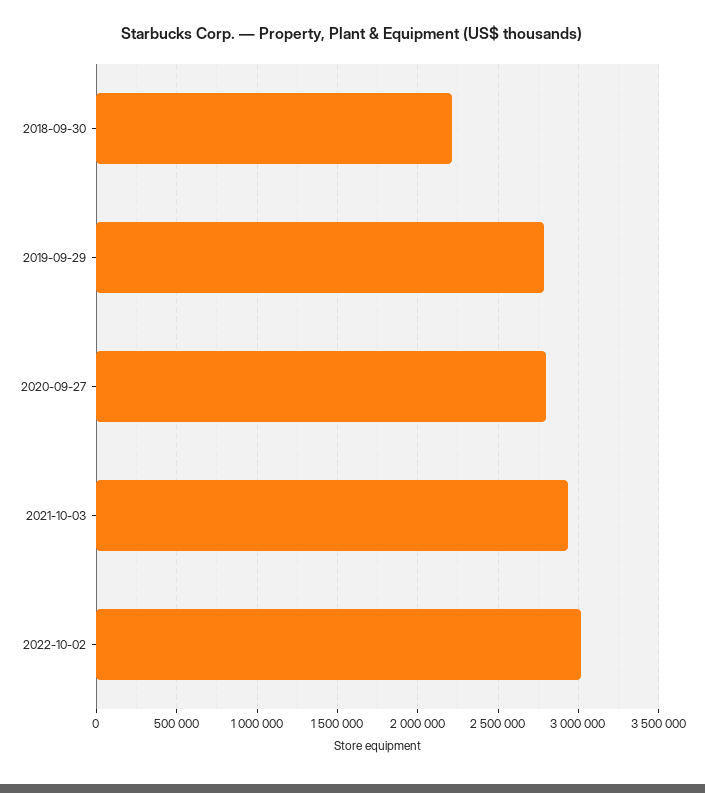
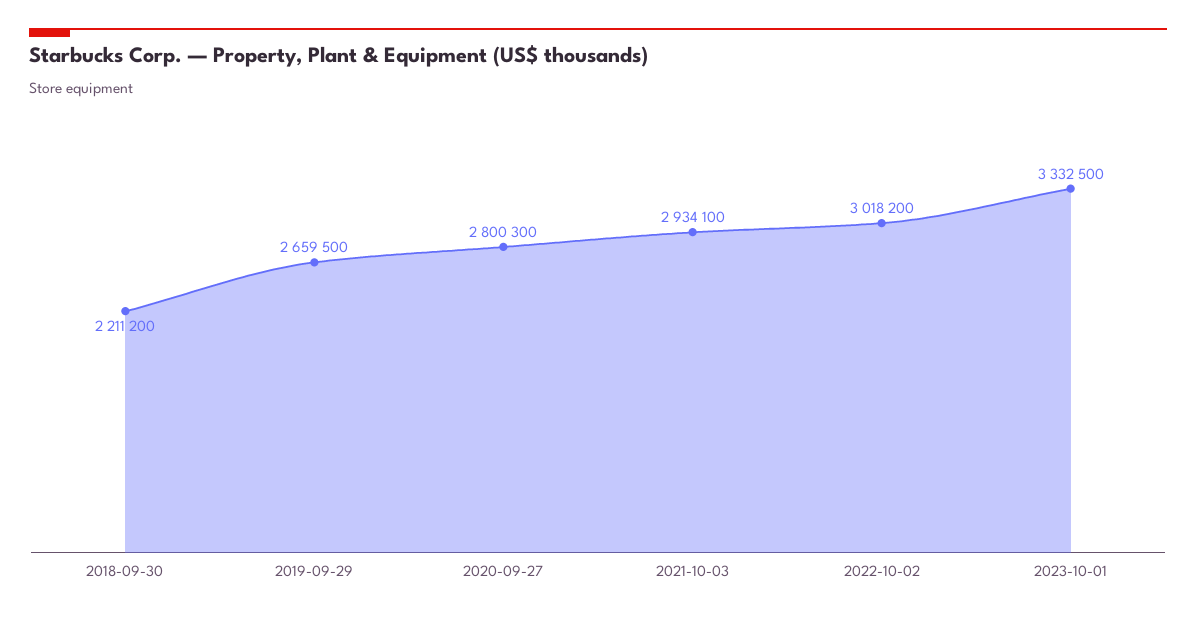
2019-09-29: 2800000 -> 2659500
2023-10-01: none -> 3332500

